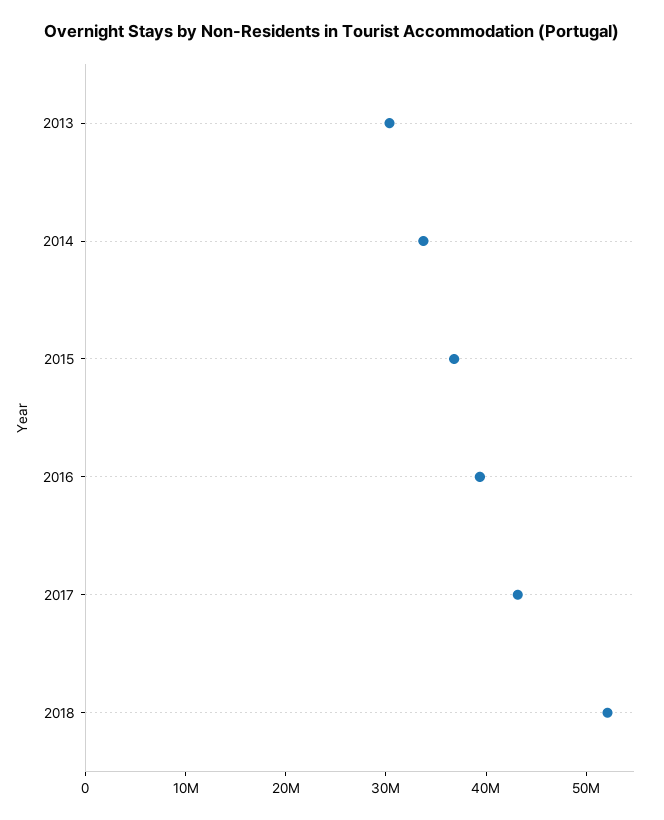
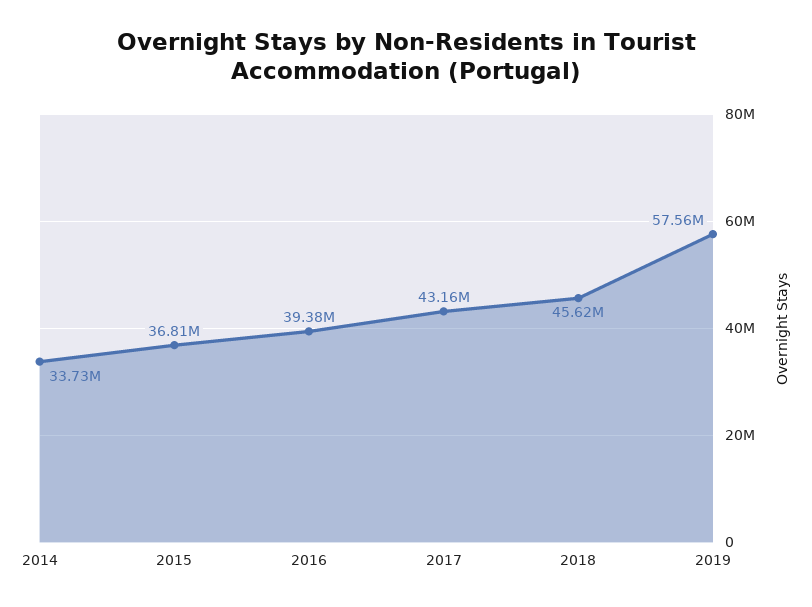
2013: 30000000 -> none
2018: 52000000 -> 45620000
2019: none -> 57560000

